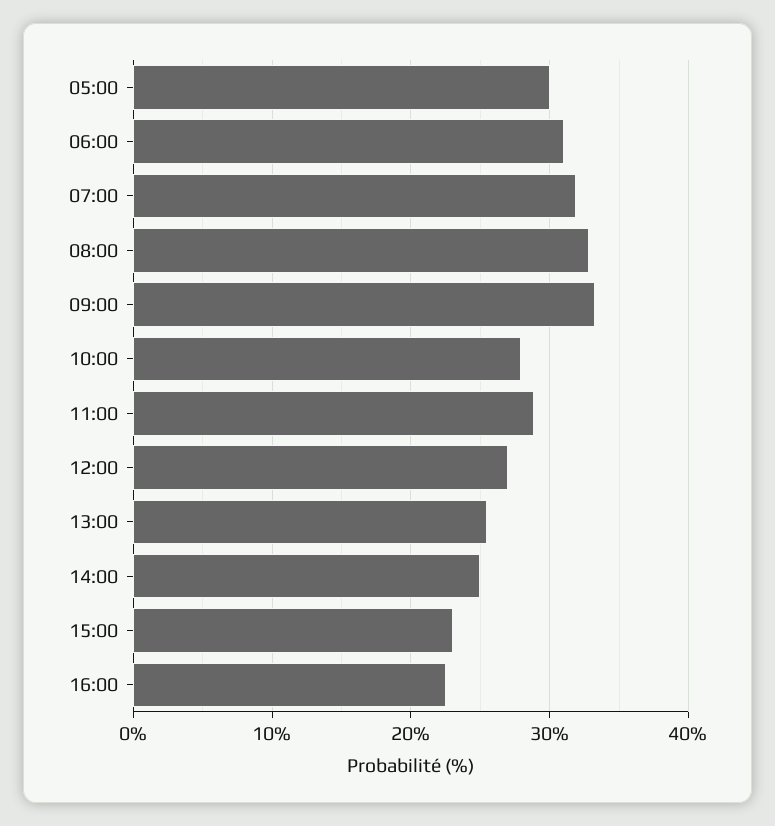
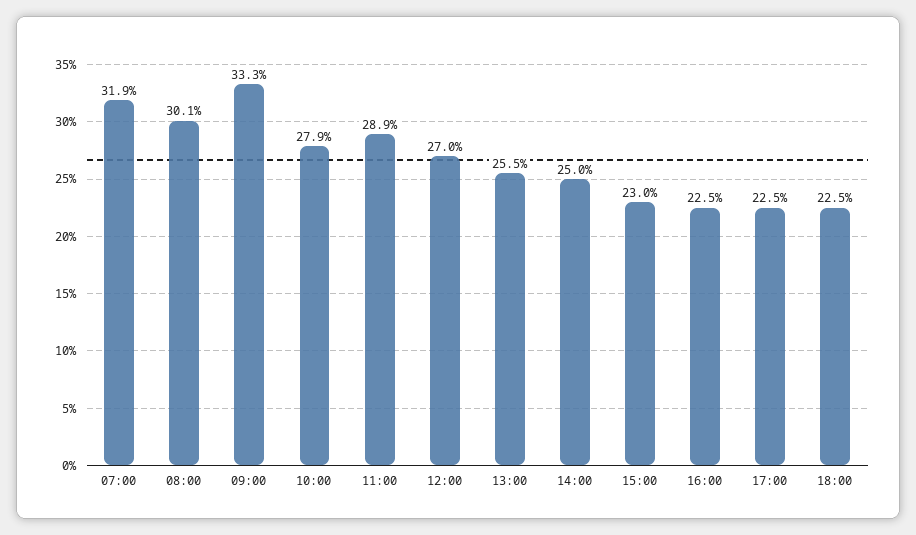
05:00: 30 -> none
06:00: 31 -> none
08:00: 33 -> 30.1
17:00: none -> 22.5
18:00: none -> 22.5

